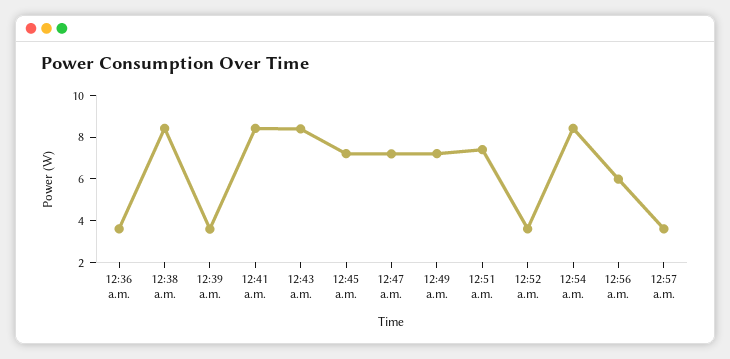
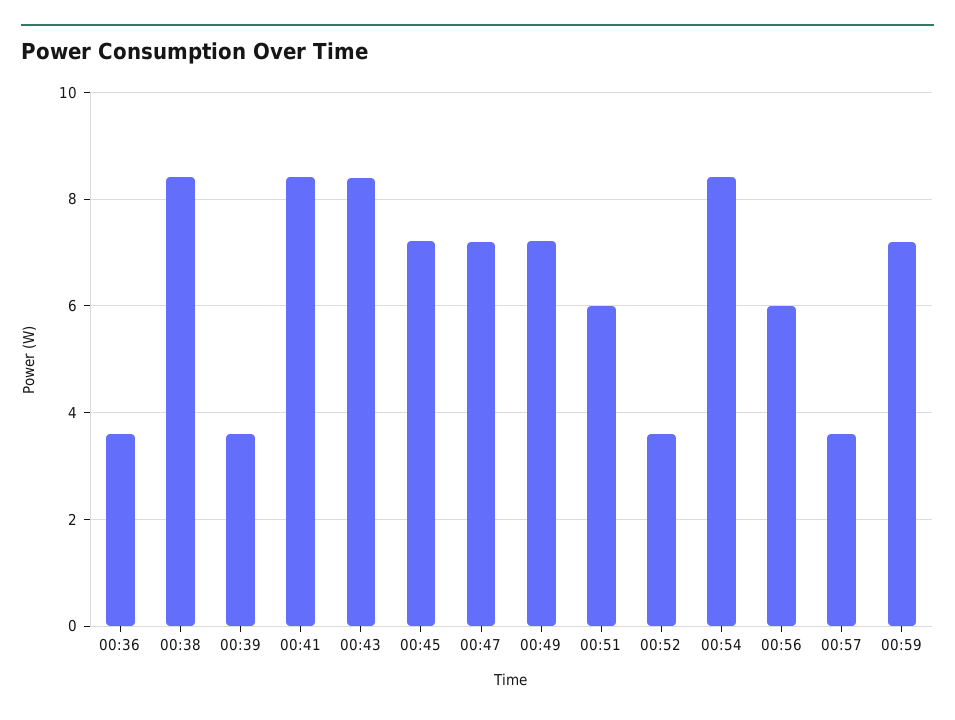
12:51 a.m.: 7.5 -> 6
00:59: none -> 7.2

